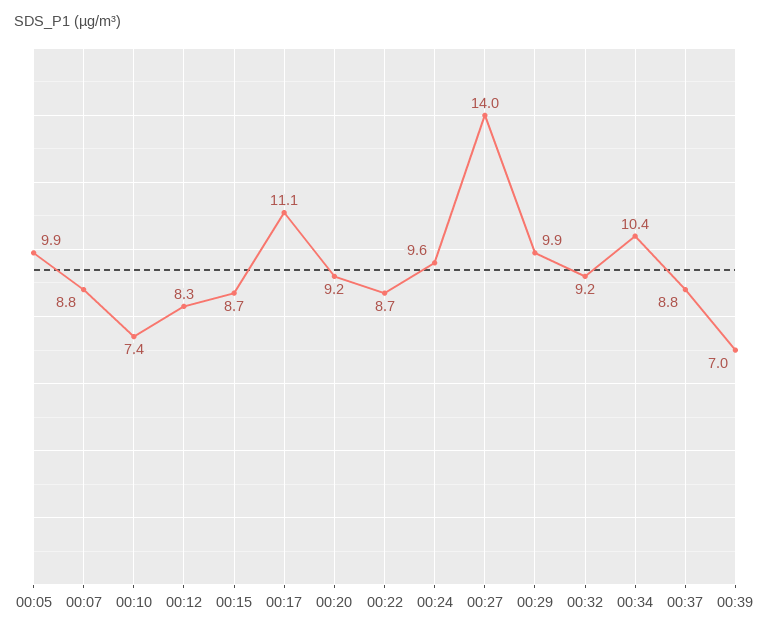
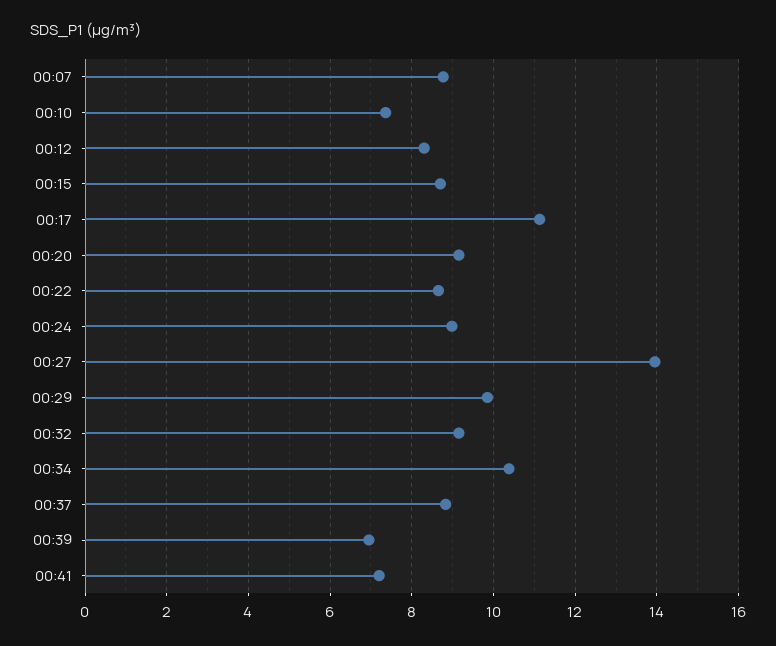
00:05: 9.9 -> none
00:24: 9.6 -> 9
00:41: none -> 7.2

